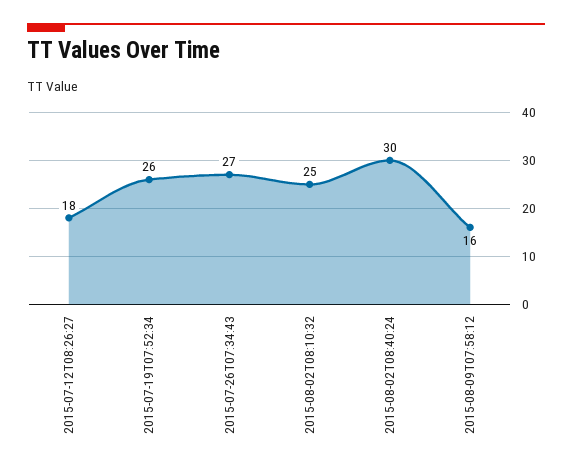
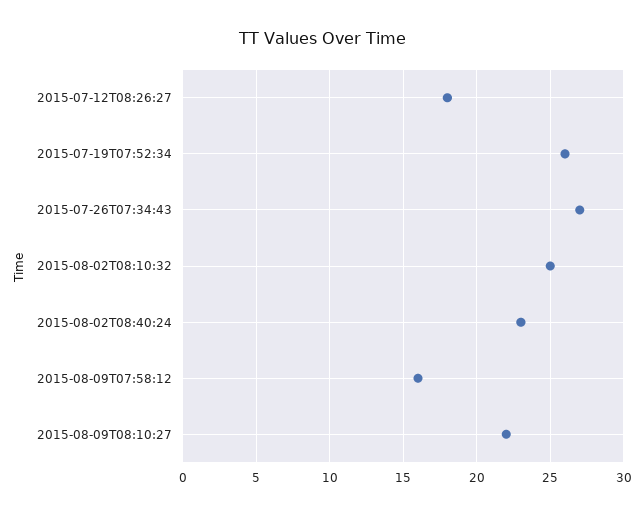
2015-08-02T08:40:24: 30 -> 23
2015-08-09T08:10:27: none -> 22

